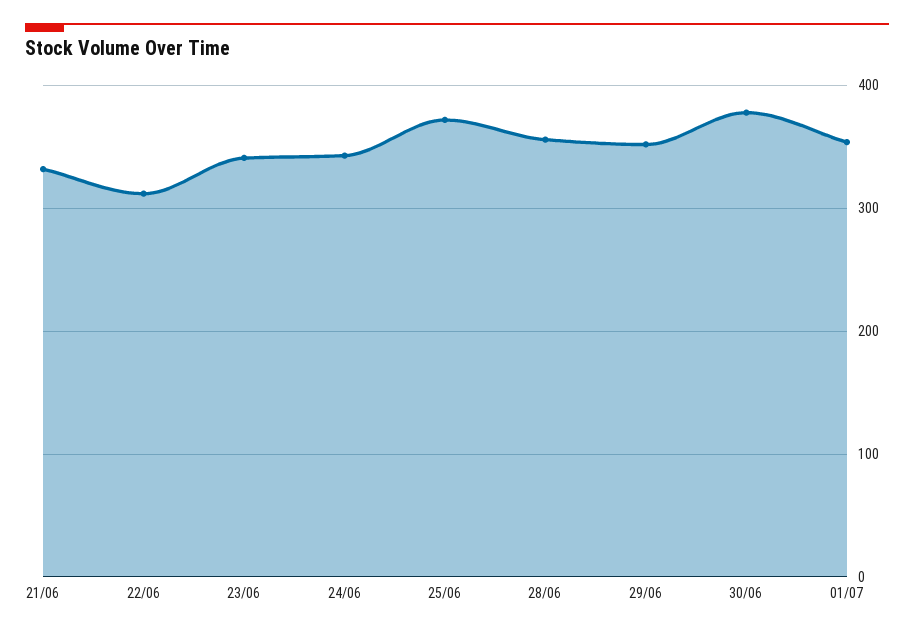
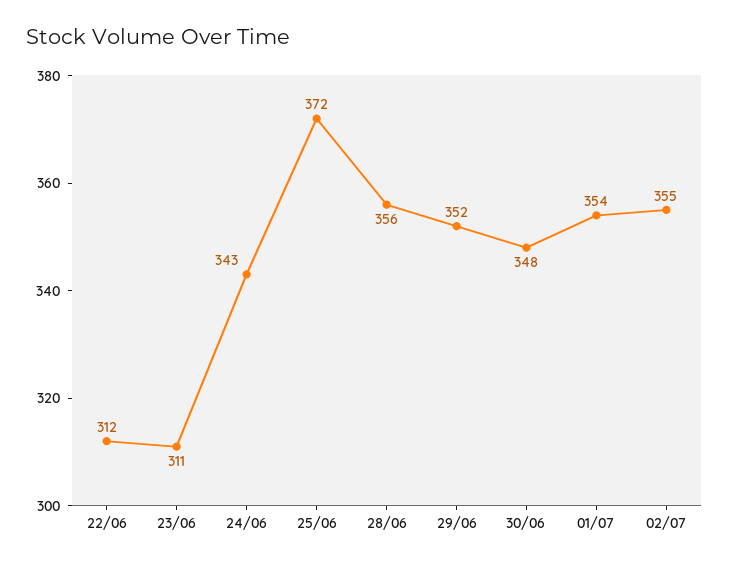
21/06: 330 -> none
23/06: 340 -> 311
30/06: 380 -> 348
02/07: none -> 355

